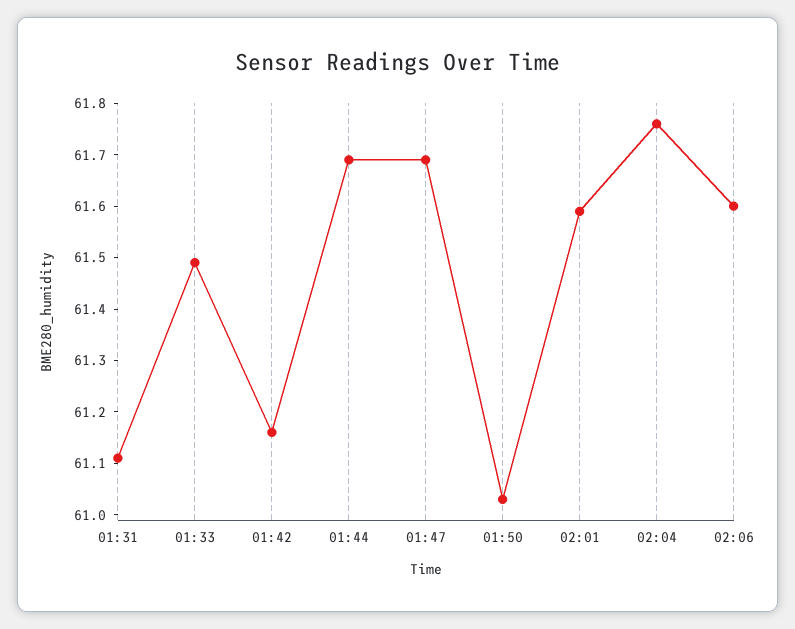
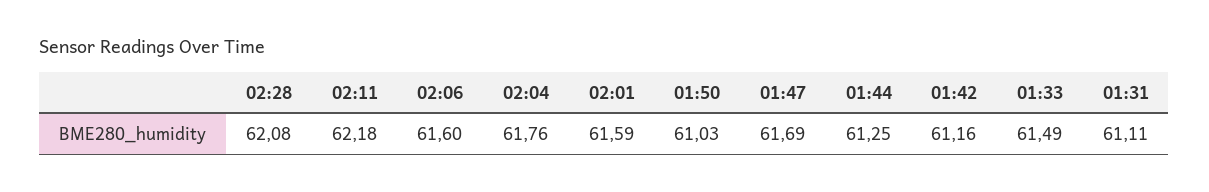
01:44: 61.7 -> 61.25
02:28: none -> 62.08
02:11: none -> 62.18

